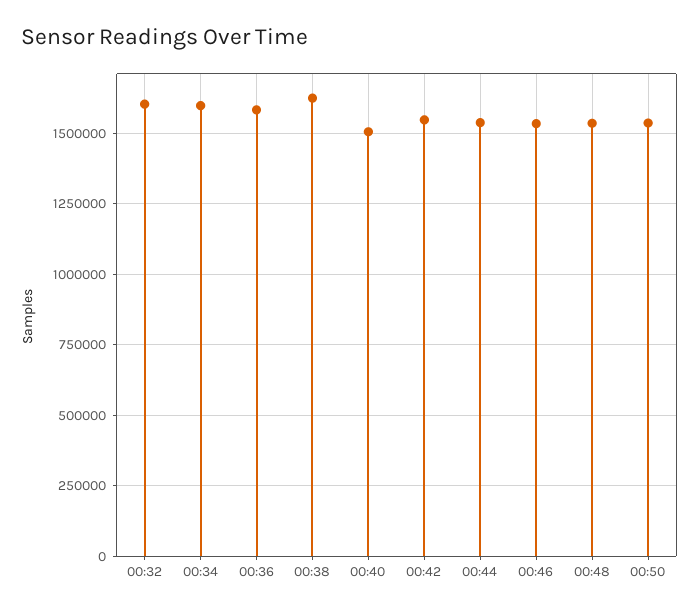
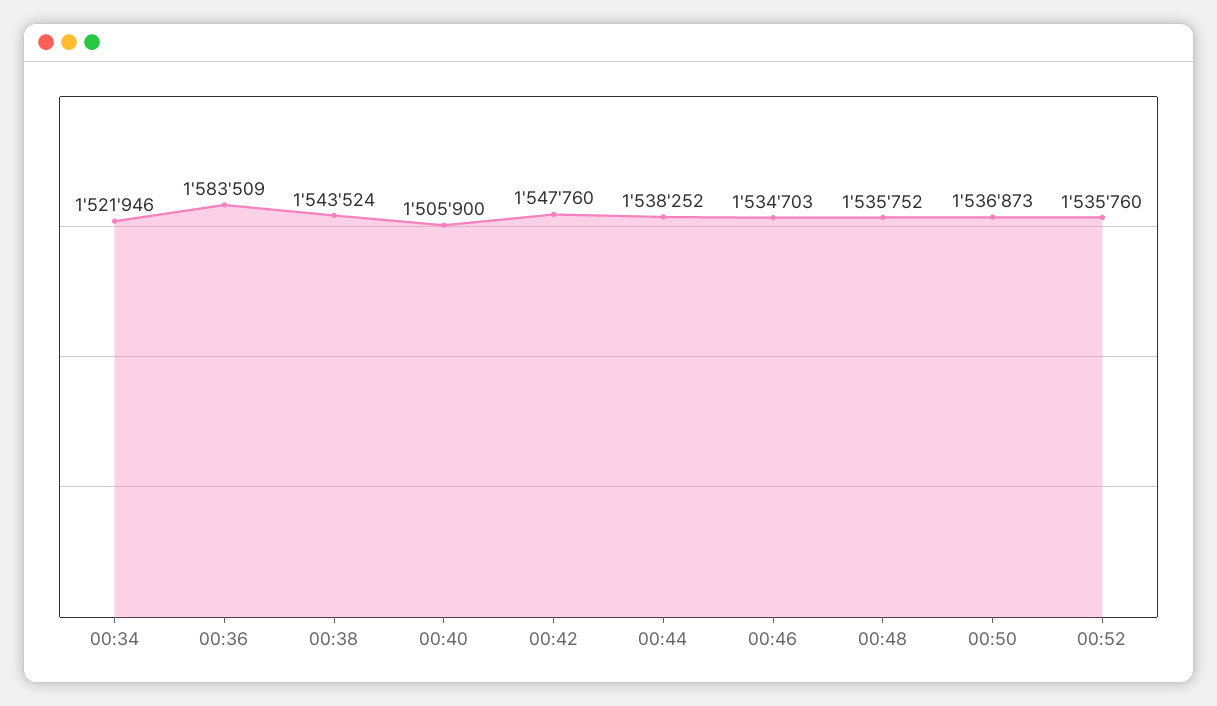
00:32: 1600000 -> none
00:34: 1600000 -> 1521946
00:38: 1625000 -> 1543524
00:52: none -> 1535760

